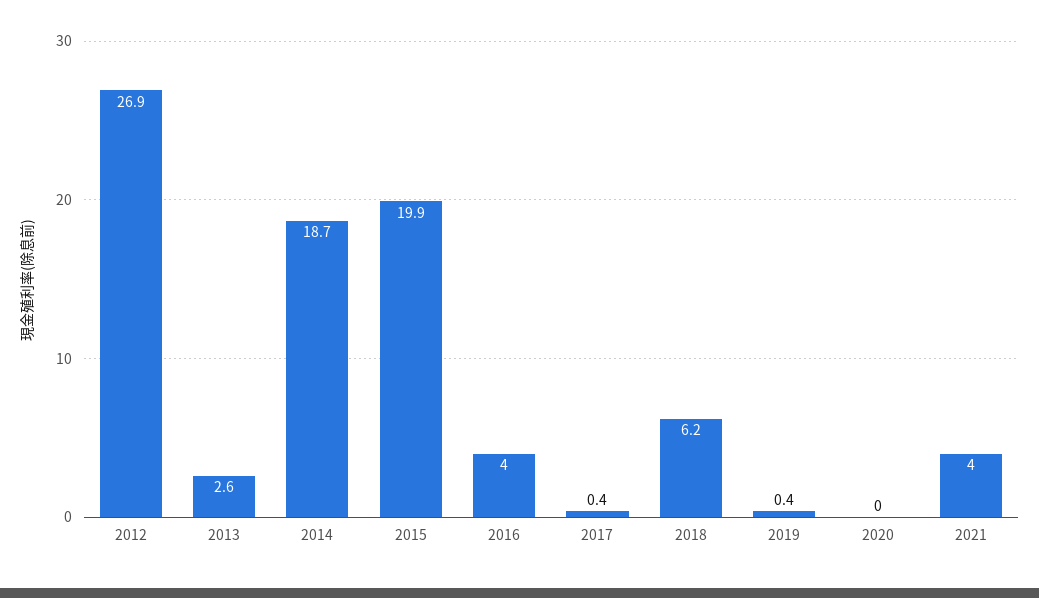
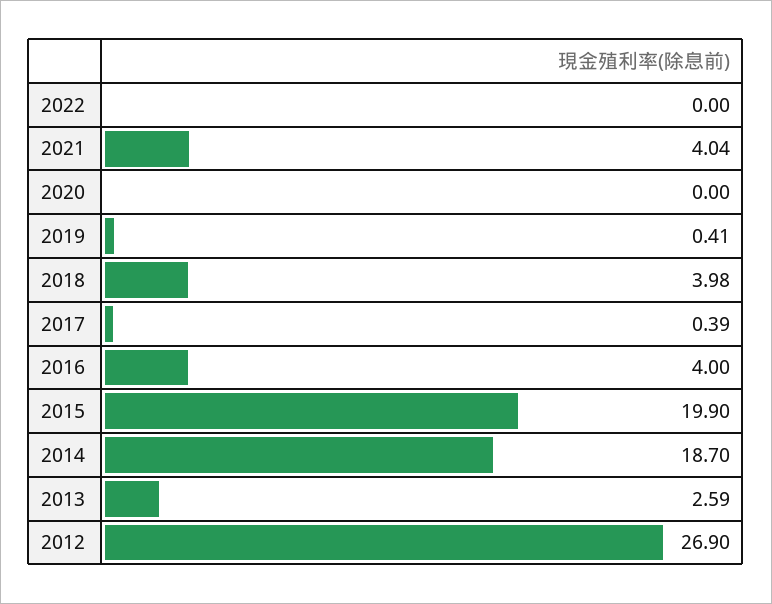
2018: 6.2 -> 3.98
2022: none -> 0

